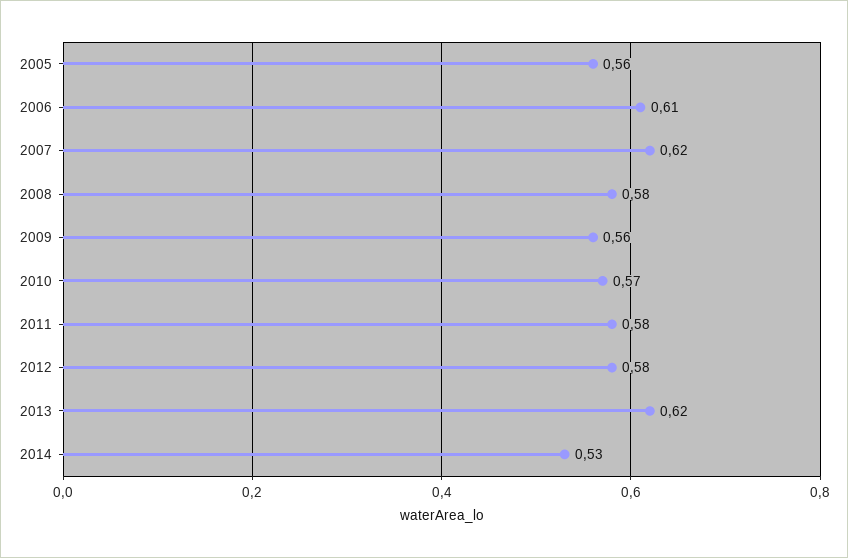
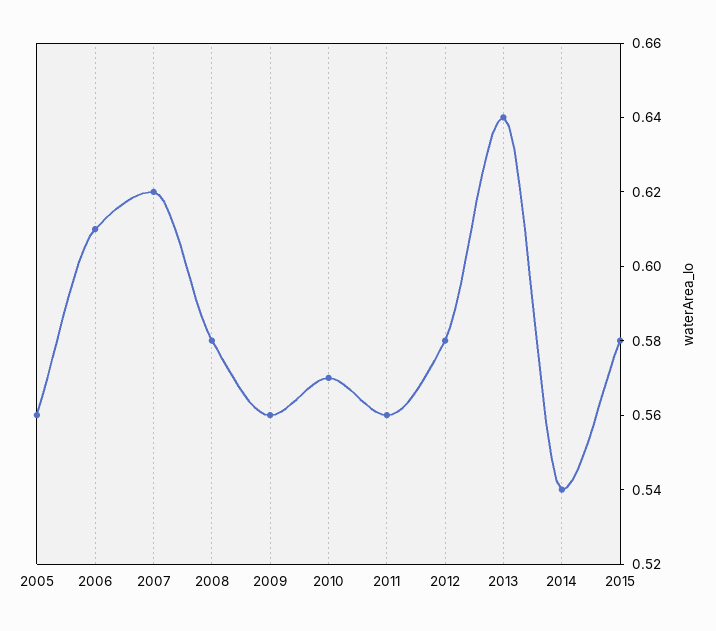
2011: 0.58 -> 0.56
2013: 0.62 -> 0.64
2014: 0.53 -> 0.54
2015: none -> 0.58

